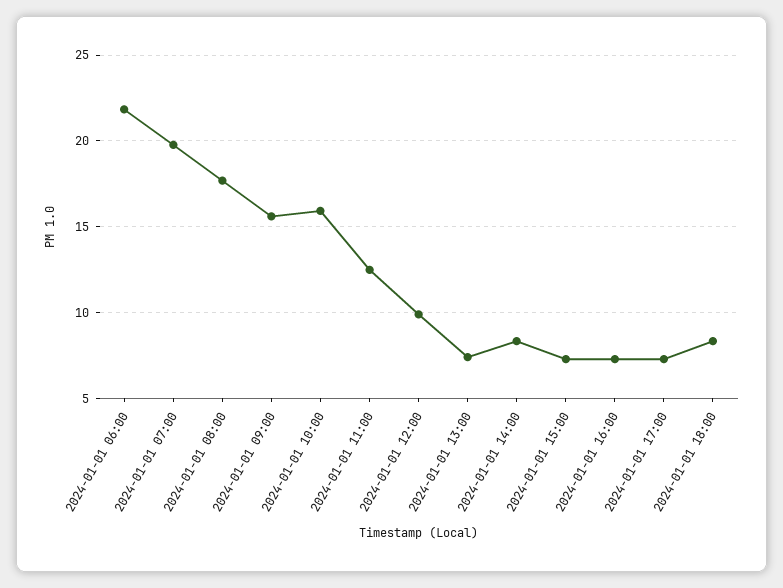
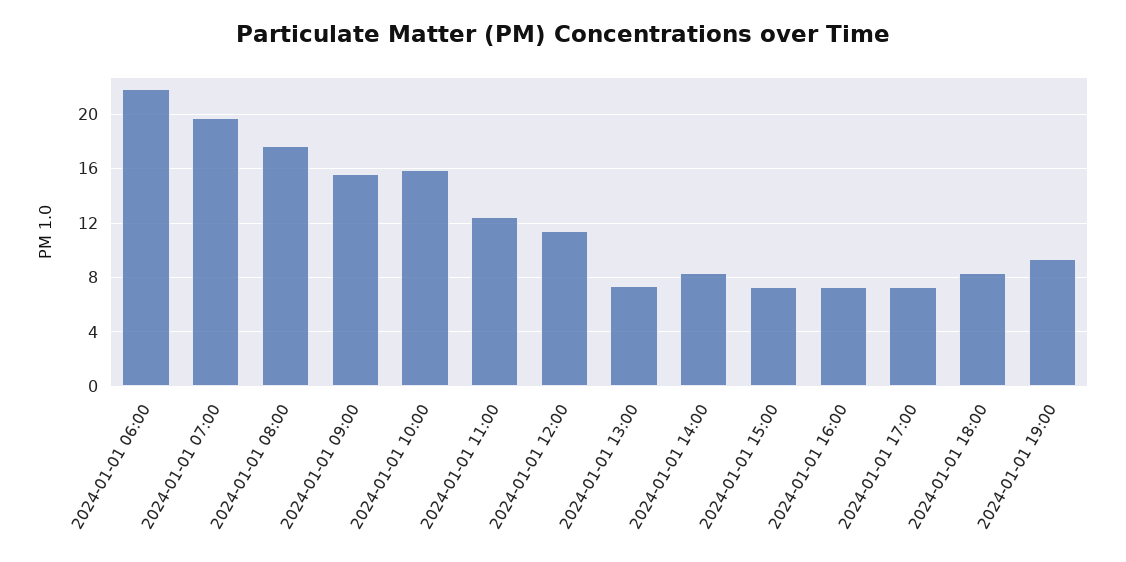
2024-01-01 12:00: 10 -> 11.5
2024-01-01 19:00: none -> 9.5

